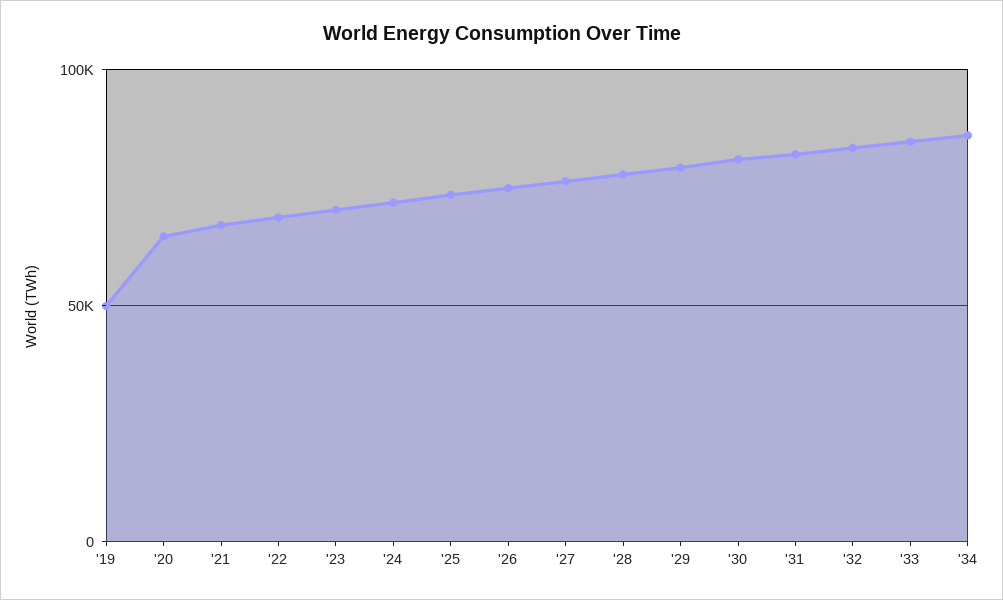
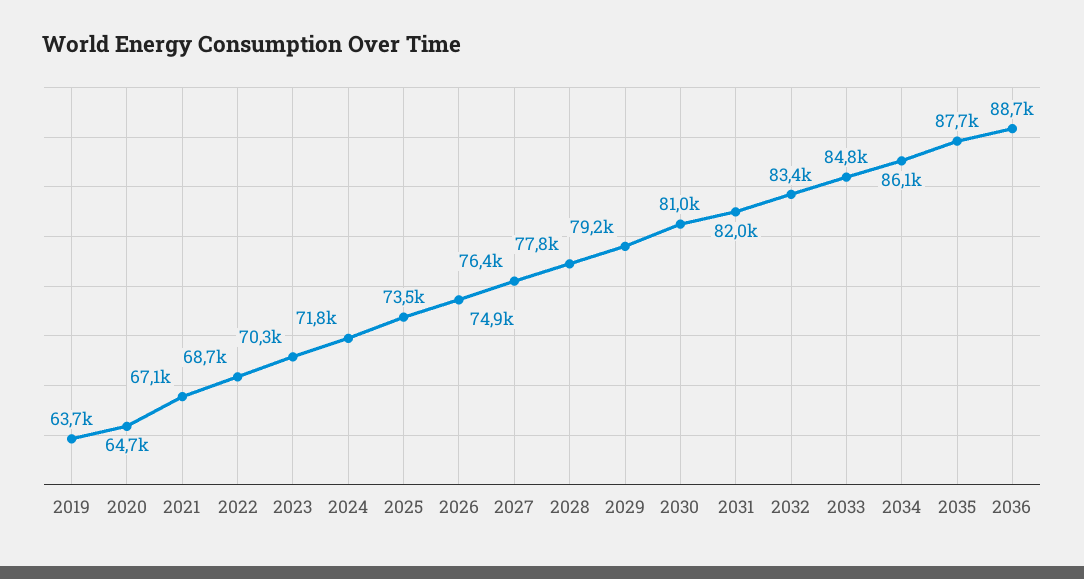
'19: 50000 -> 63700
2035: none -> 87700
2036: none -> 88700

